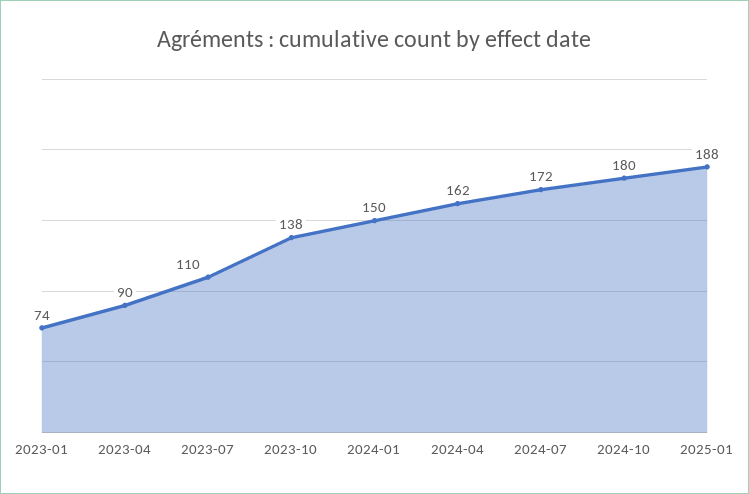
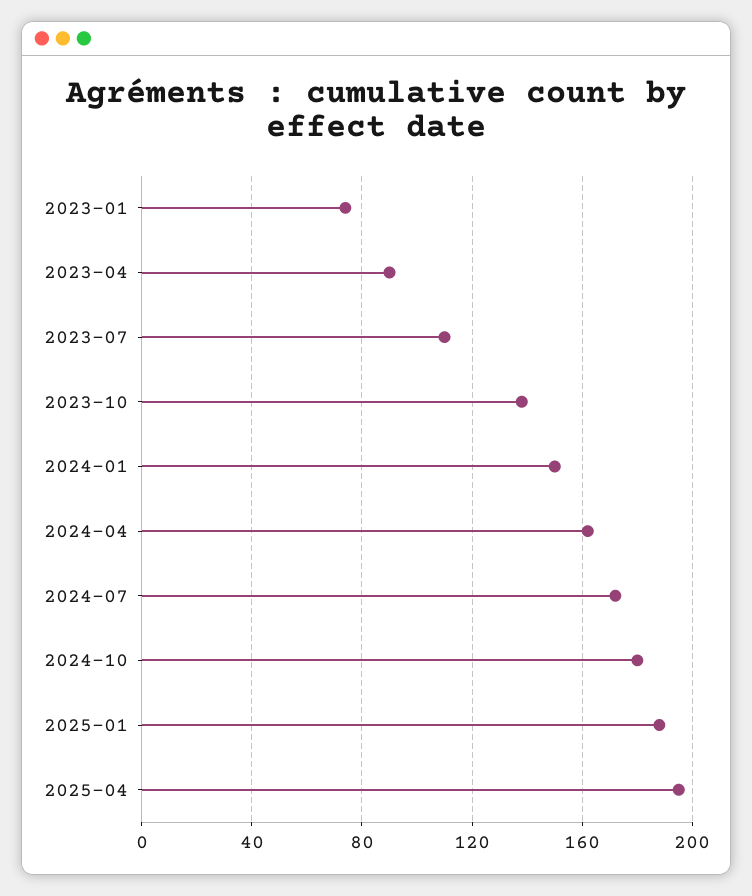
2025-04: none -> 195

